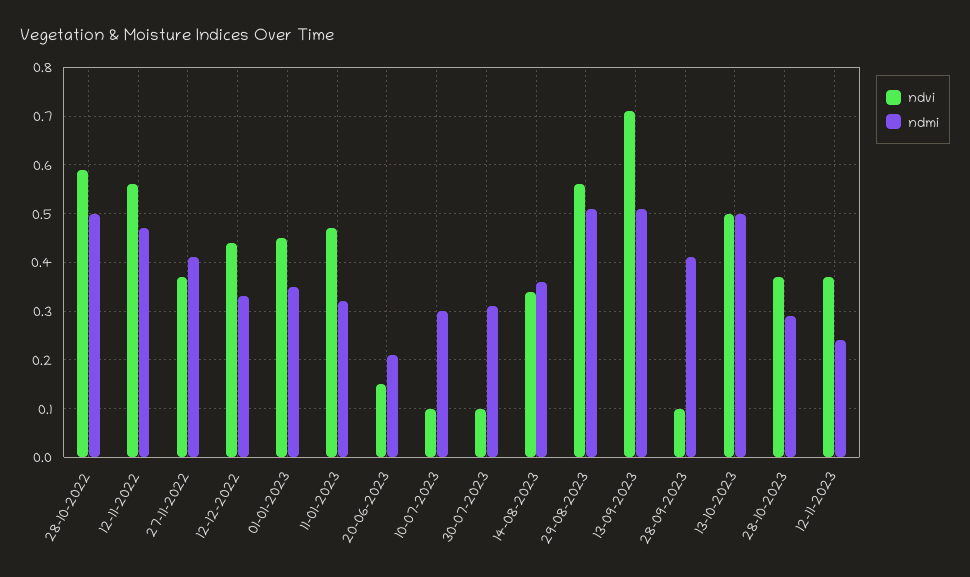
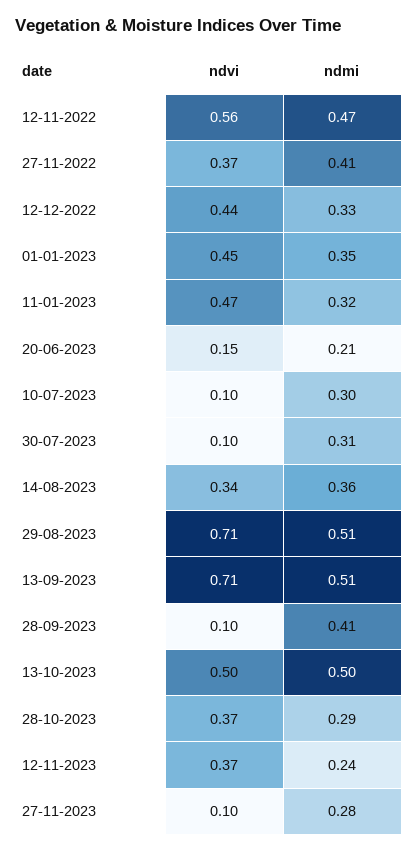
ndvi, 28-10-2022: 0.6 -> none
ndmi, 28-10-2022: 0.5 -> none
ndvi, 29-08-2023: 0.55 -> 0.71
ndvi, 27-11-2023: none -> 0.1
ndmi, 27-11-2023: none -> 0.28

